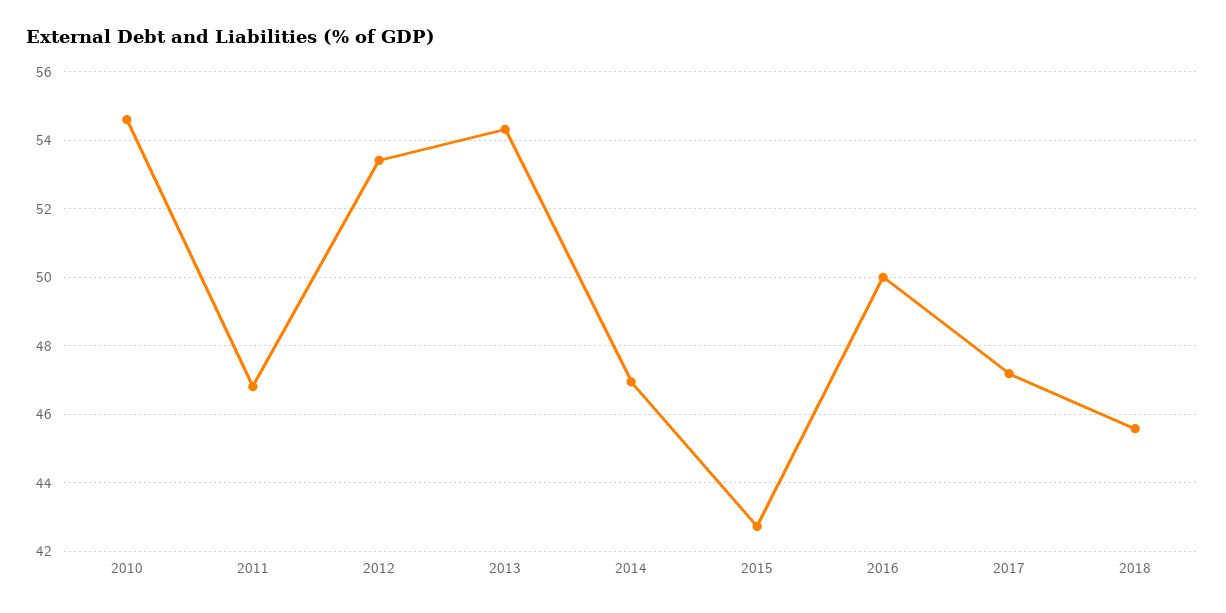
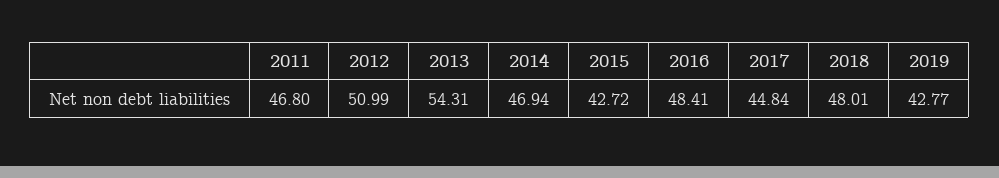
2010: 54.6 -> none
2012: 53.4 -> 50.99
2016: 50 -> 48.41
2017: 47.2 -> 44.84
2018: 45.6 -> 48.01
2019: none -> 42.77

